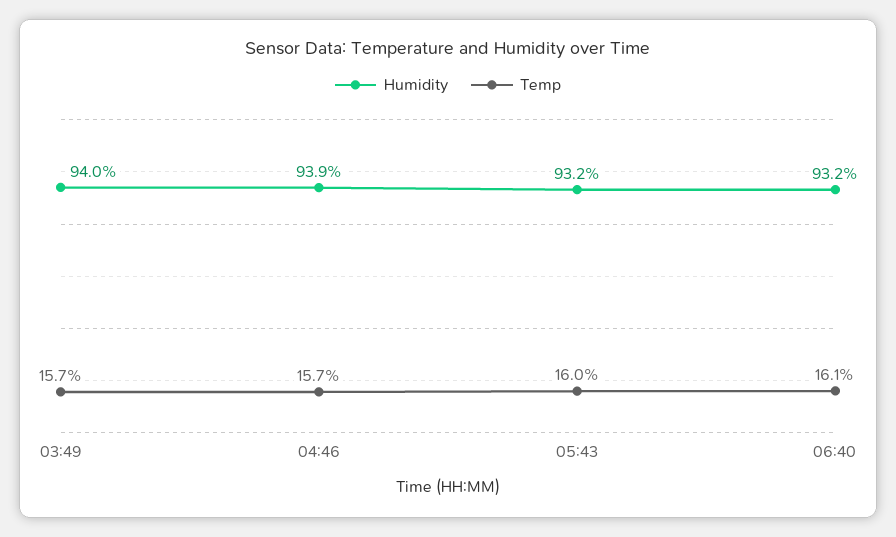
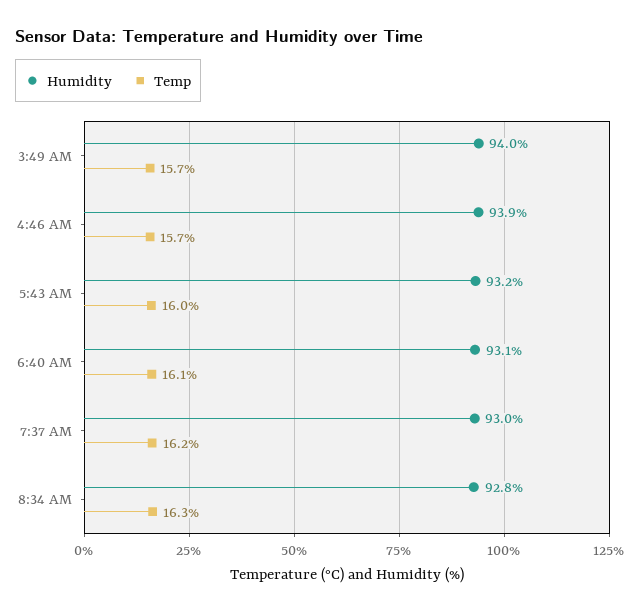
Humidity, 06:40: 93.2 -> 93.1
Humidity, 7:37 AM: none -> 93
Temp, 7:37 AM: none -> 16.2
Humidity, 8:34 AM: none -> 92.8
Temp, 8:34 AM: none -> 16.3

